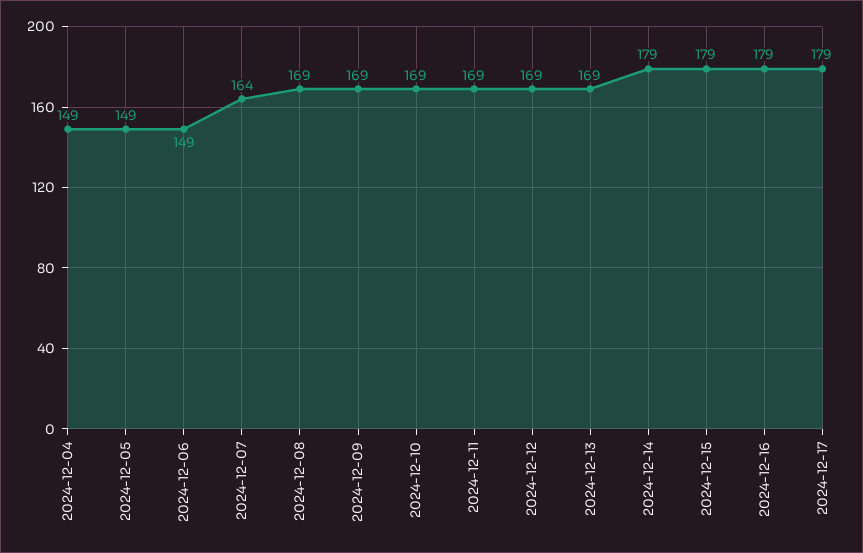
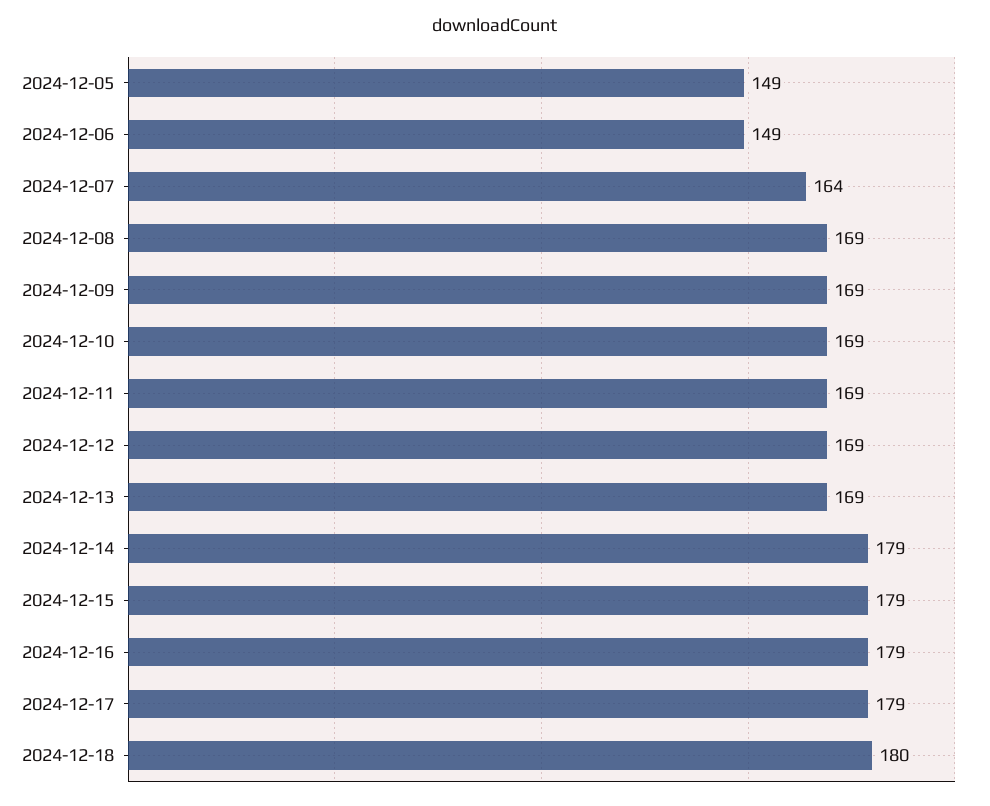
2024-12-04: 149 -> none
2024-12-18: none -> 180

